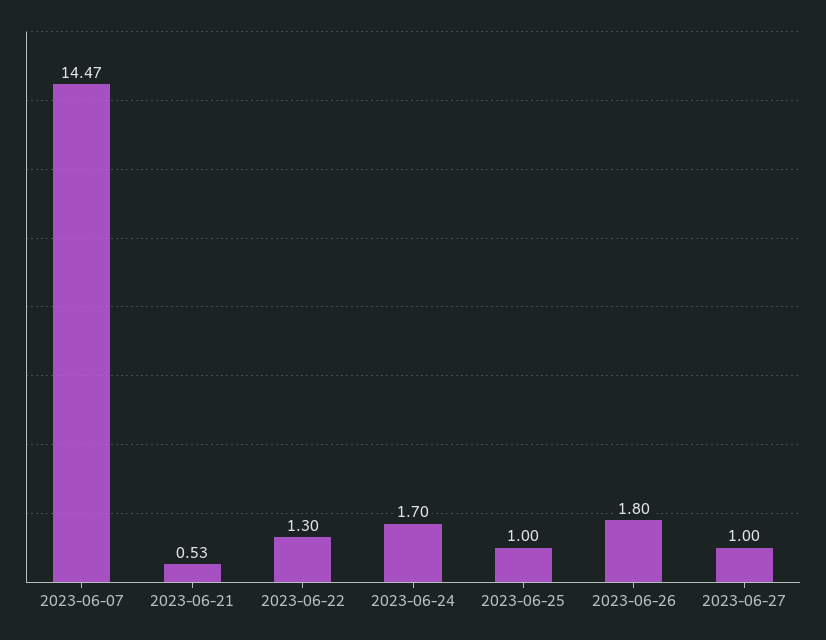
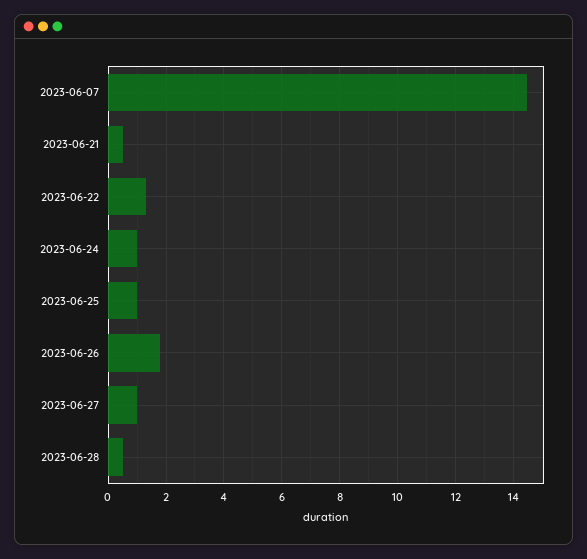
2023-06-24: 1.7 -> 1
2023-06-28: none -> 0.5

